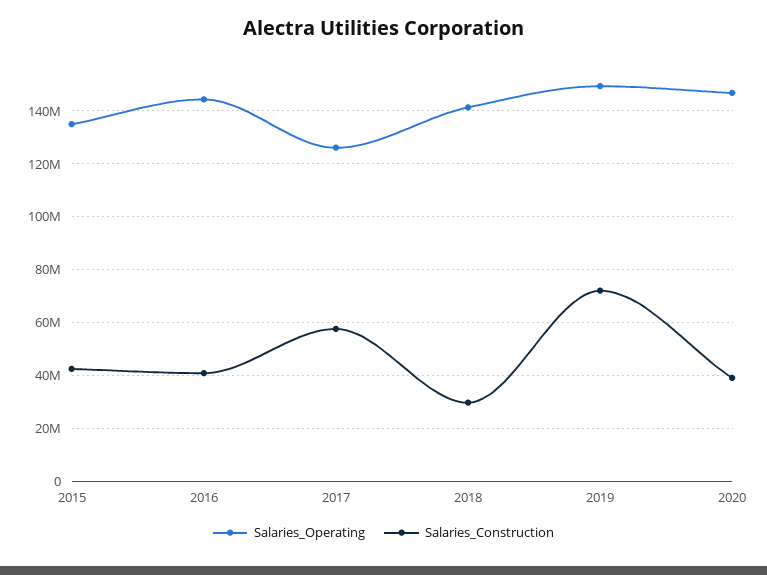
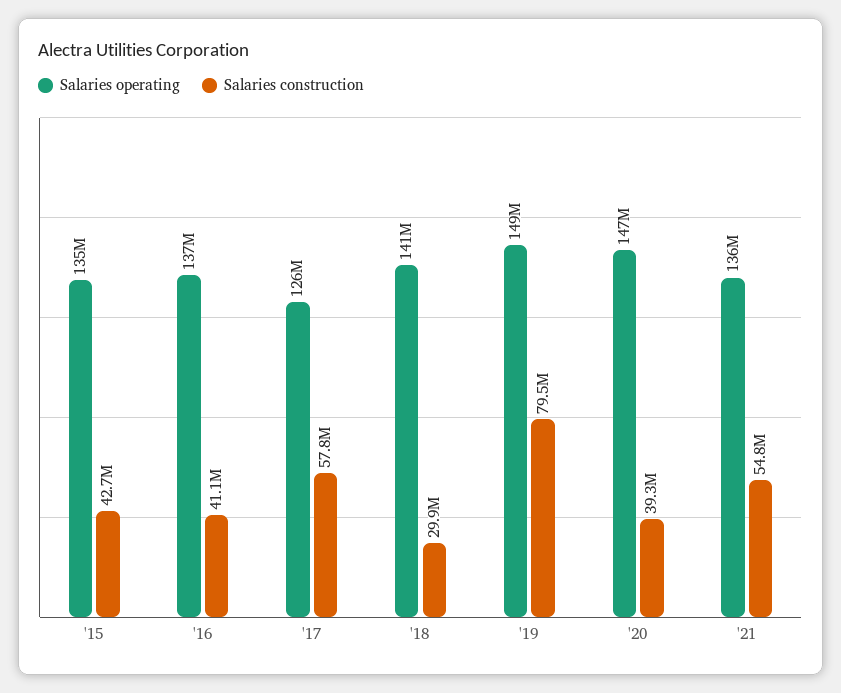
Salaries_Operating, 2016: 145000000 -> 137000000
Salaries_Construction, 2019: 72500000 -> 79500000
Salaries_Operating, '21: none -> 136000000
Salaries_Construction, '21: none -> 54800000

